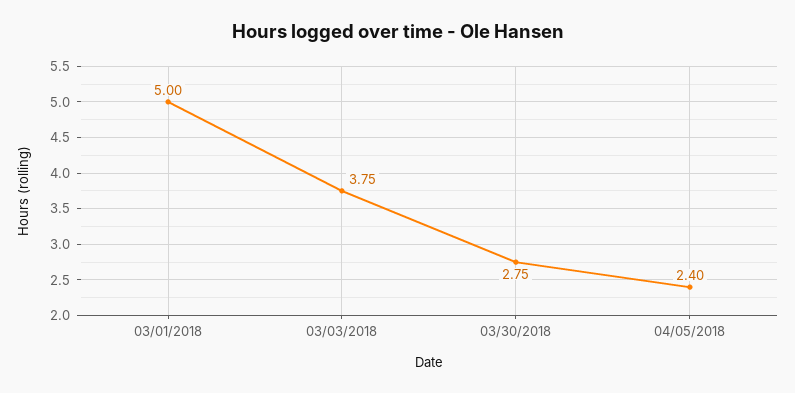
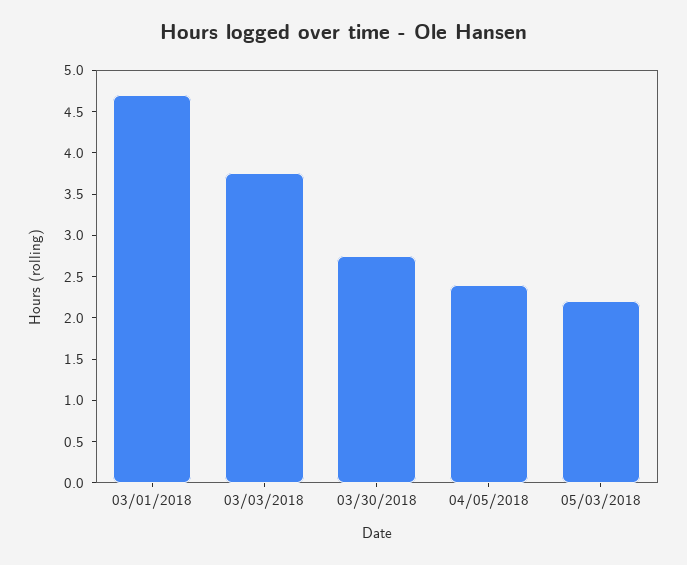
03/01/2018: 5 -> 4.7
05/03/2018: none -> 2.2

